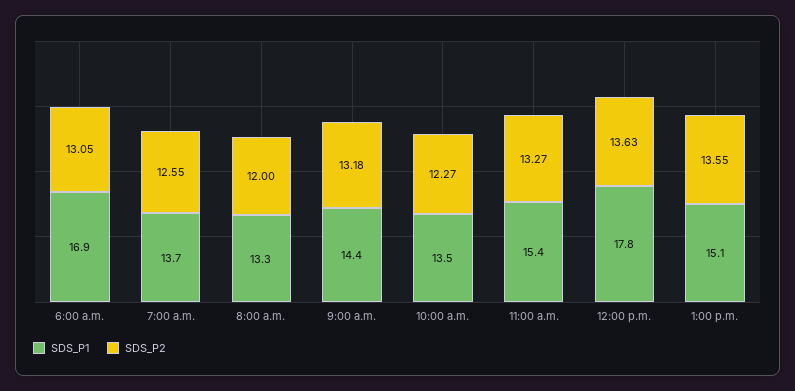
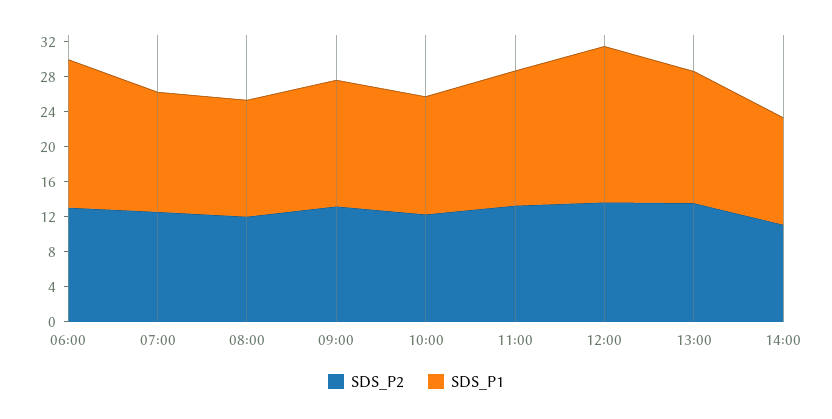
SDS_P2, 14:00: none -> 11
SDS_P1, 14:00: none -> 12

